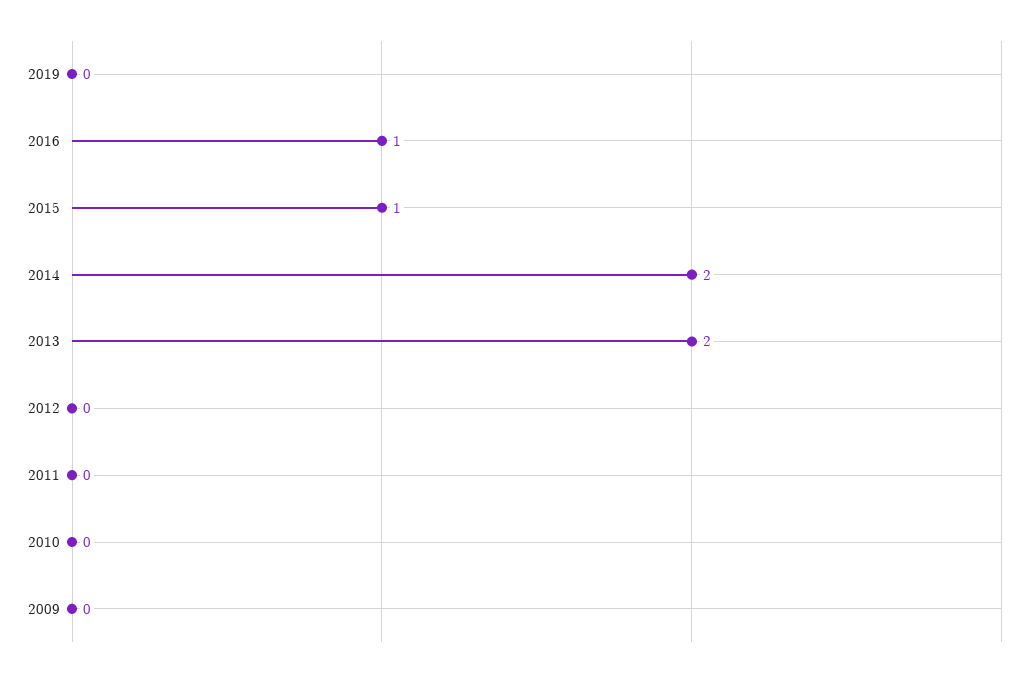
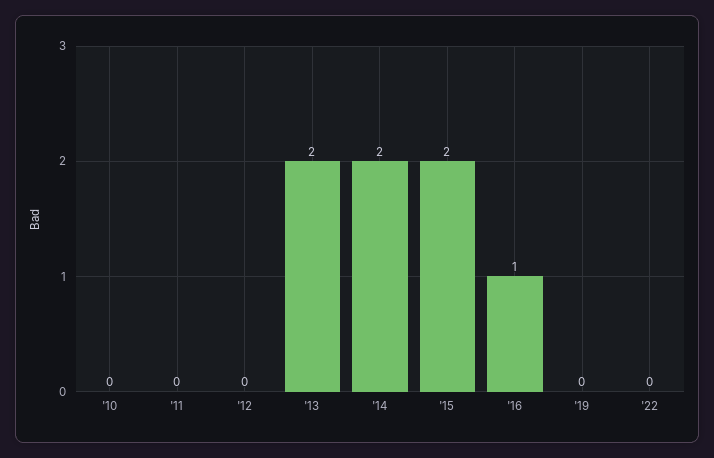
2015: 1 -> 2
2009: 0 -> none
'22: none -> 0

